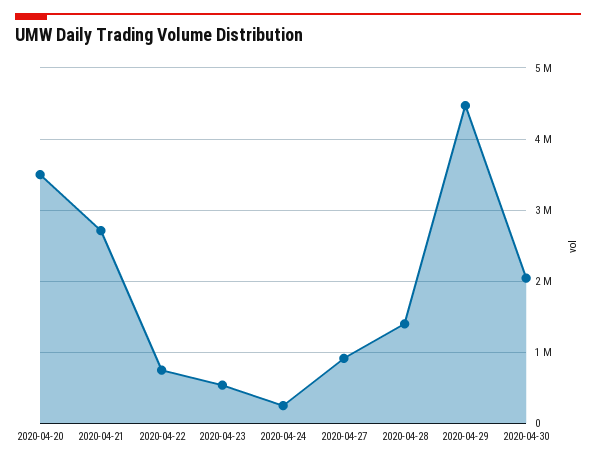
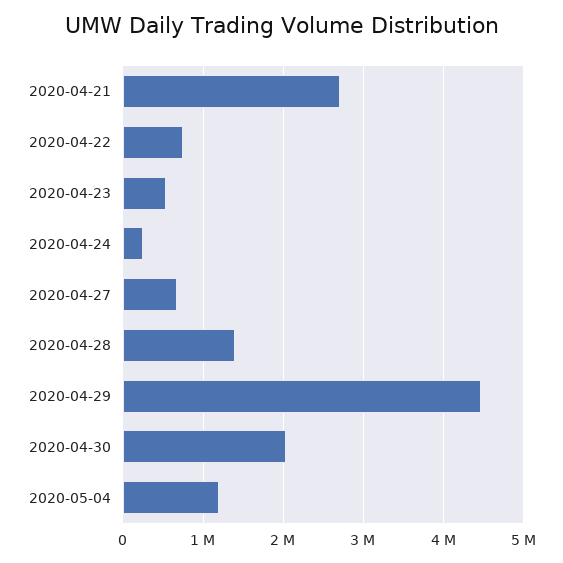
2020-04-20: 3500000 -> none
2020-04-27: 900000 -> 700000
2020-05-04: none -> 1200000

